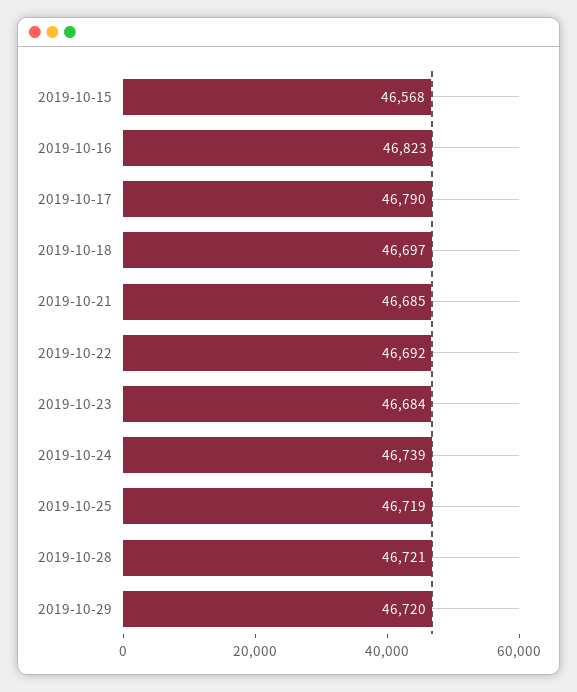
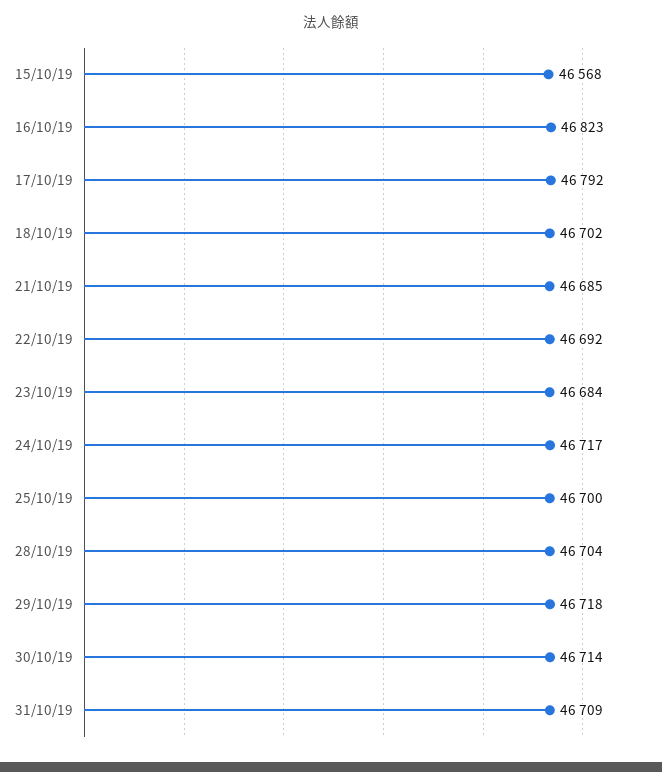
2019-10-17: 46790 -> 46792
2019-10-18: 46697 -> 46702
2019-10-24: 46739 -> 46717
2019-10-25: 46719 -> 46700
2019-10-28: 46721 -> 46704
2019-10-29: 46720 -> 46718
30/10/19: none -> 46714
31/10/19: none -> 46709

